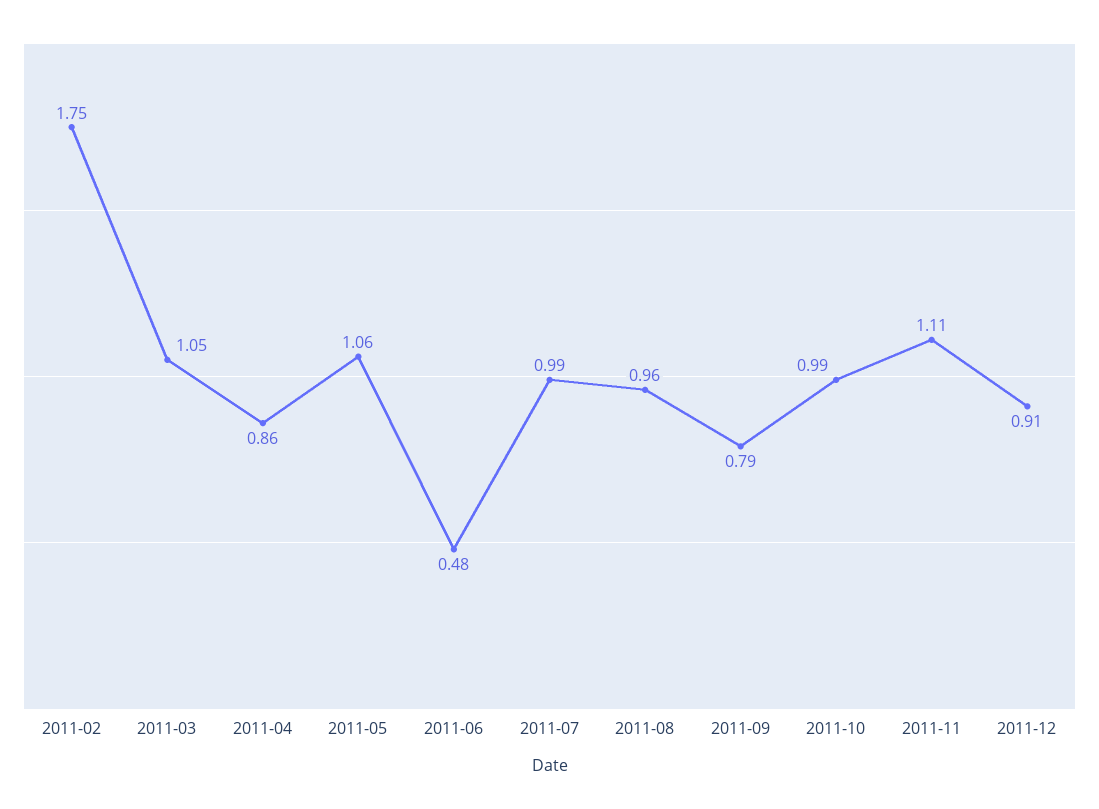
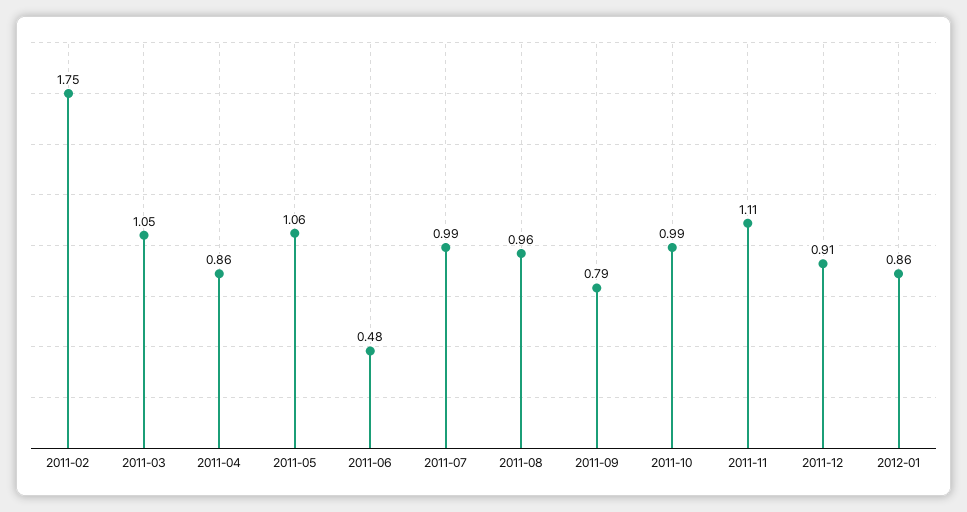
2012-01: none -> 0.86

